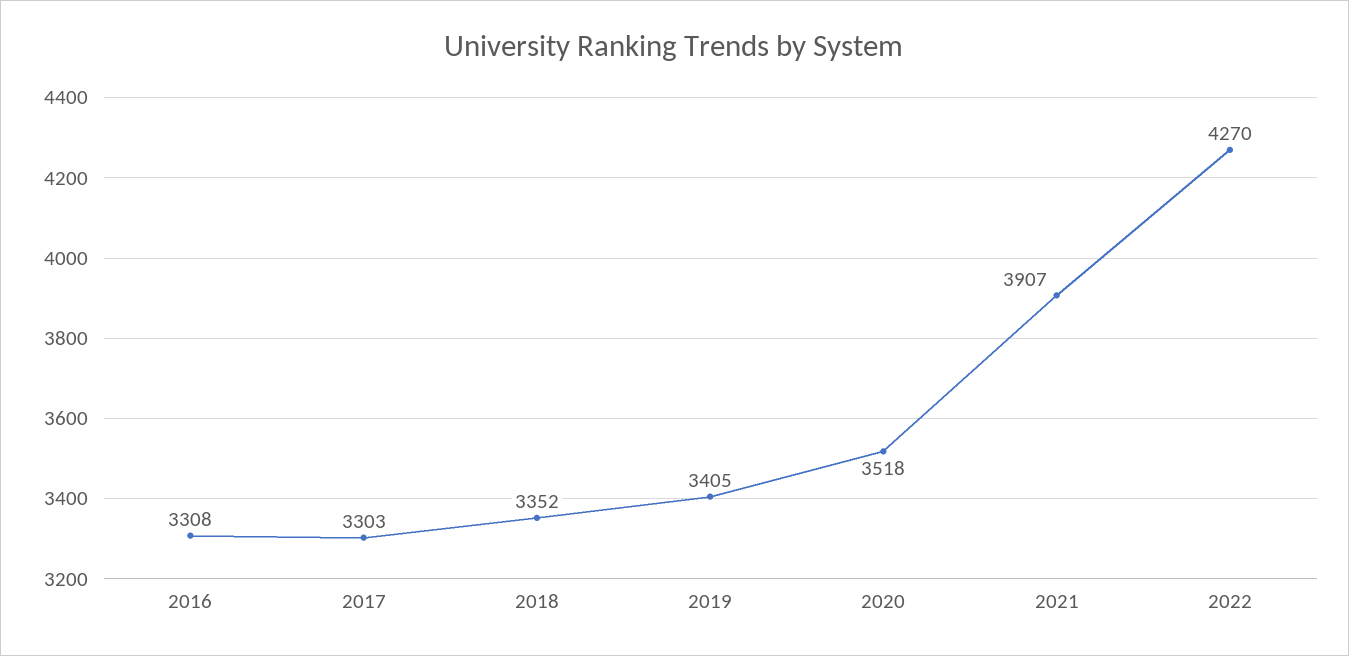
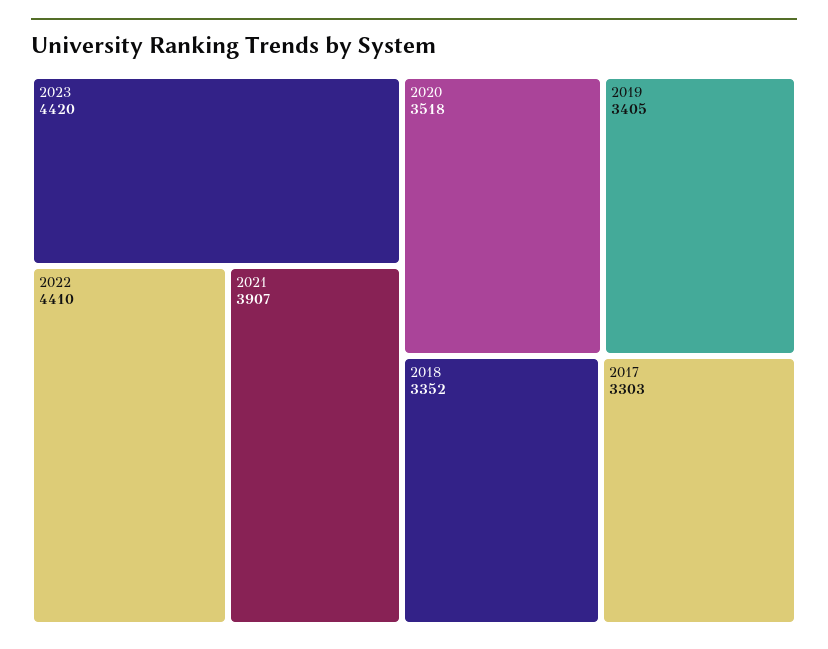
2016: 3308 -> none
2022: 4270 -> 4410
2023: none -> 4420

